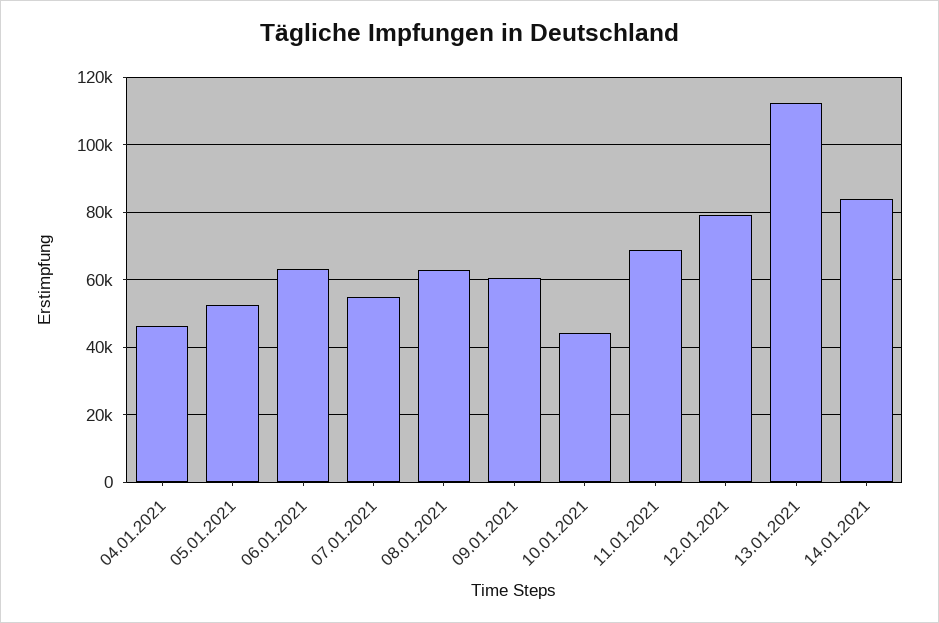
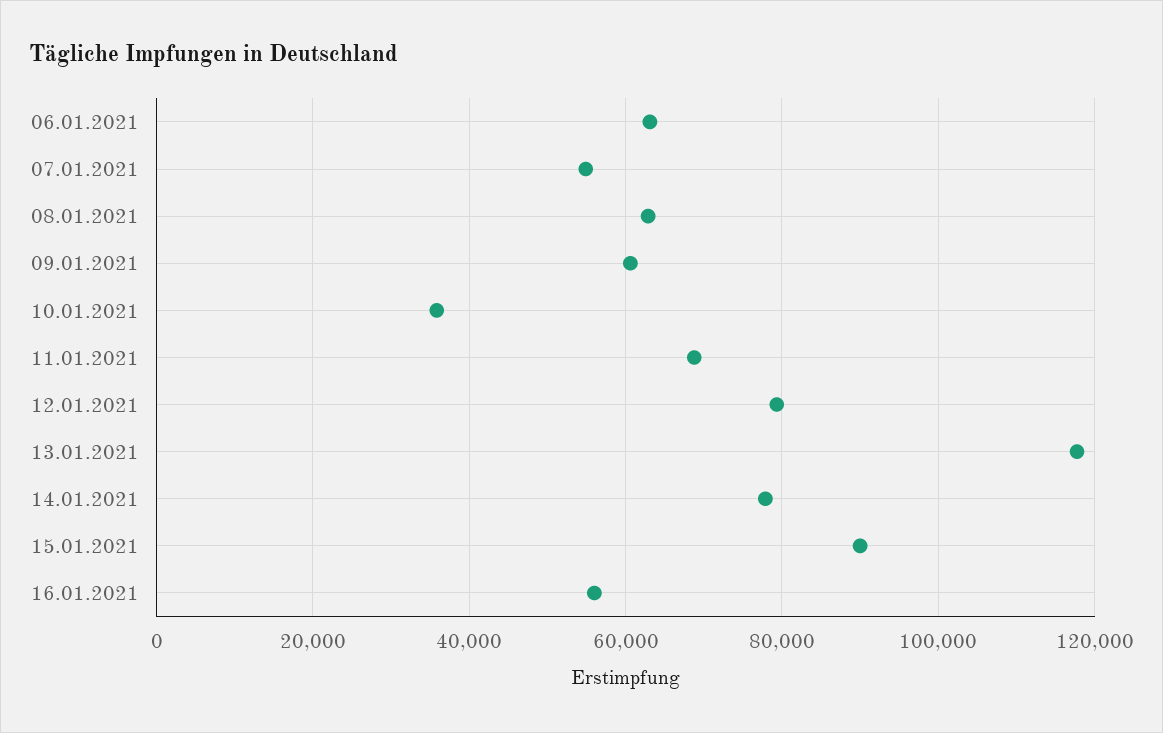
04.01.2021: 46000 -> none
05.01.2021: 52000 -> none
10.01.2021: 44000 -> 36000
13.01.2021: 112000 -> 118000
14.01.2021: 84000 -> 78000
15.01.2021: none -> 90000
16.01.2021: none -> 56000

